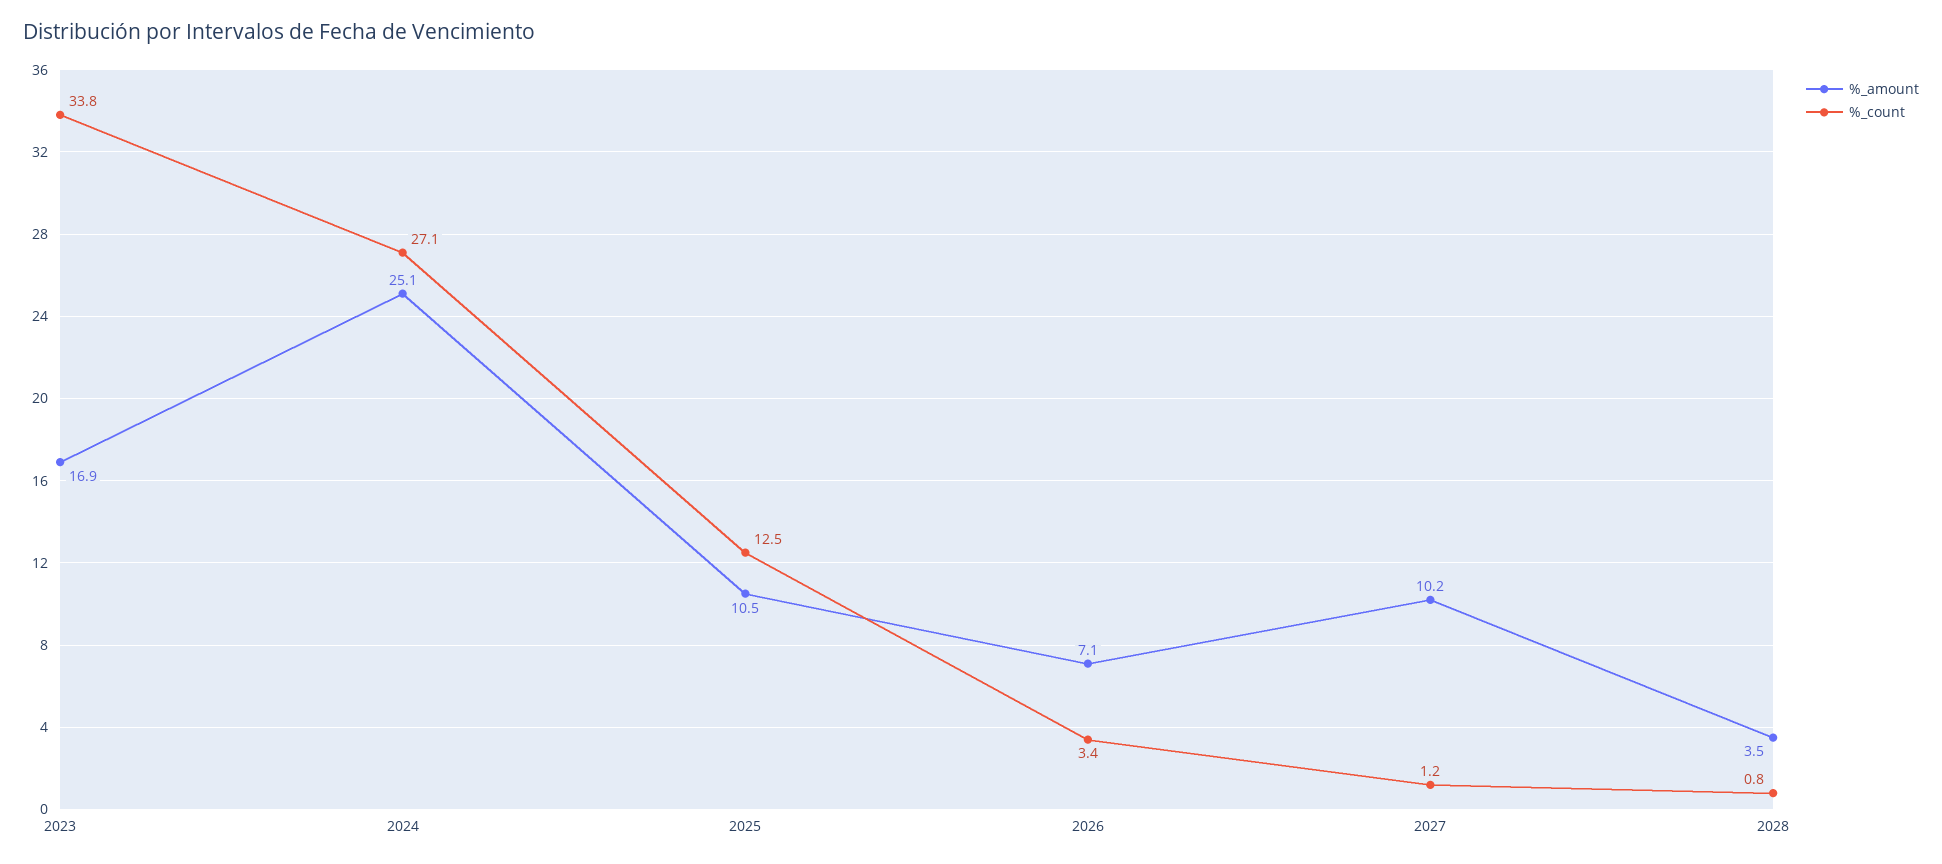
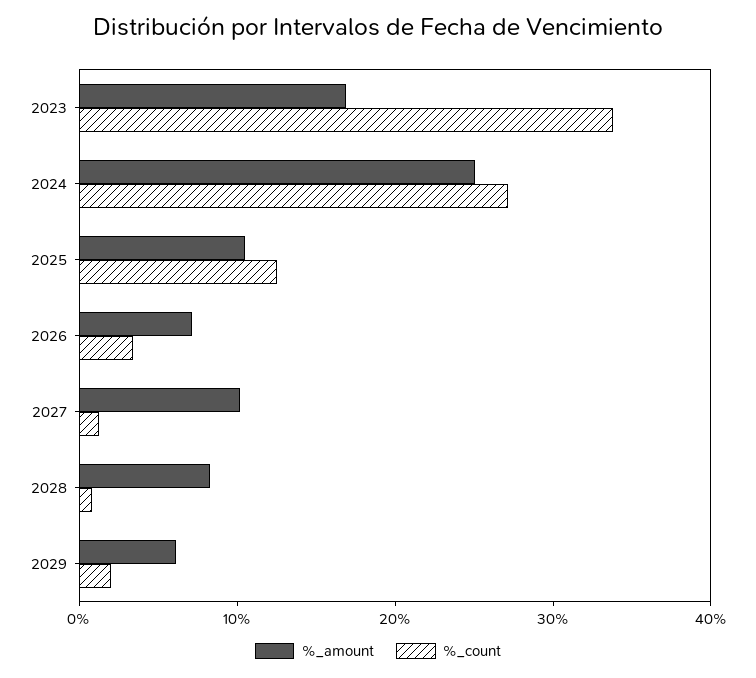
%_amount, 2028: 3.5 -> 8
%_amount, 2029: none -> 6
%_count, 2029: none -> 2

